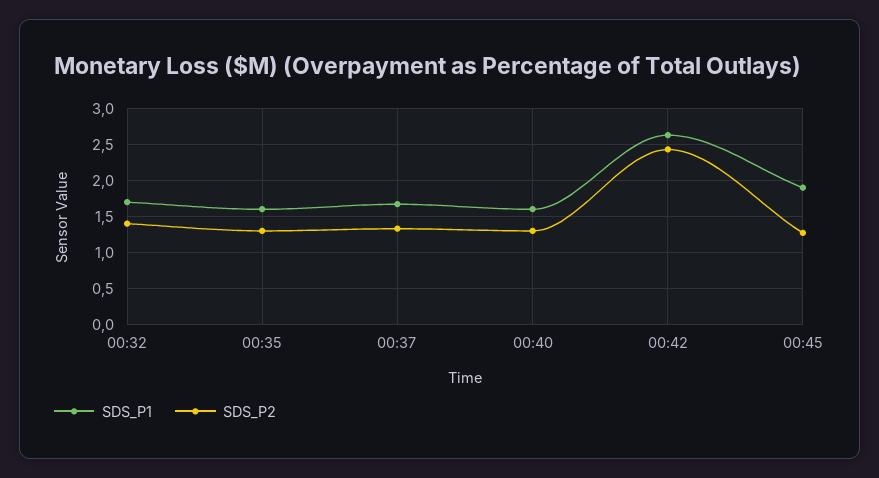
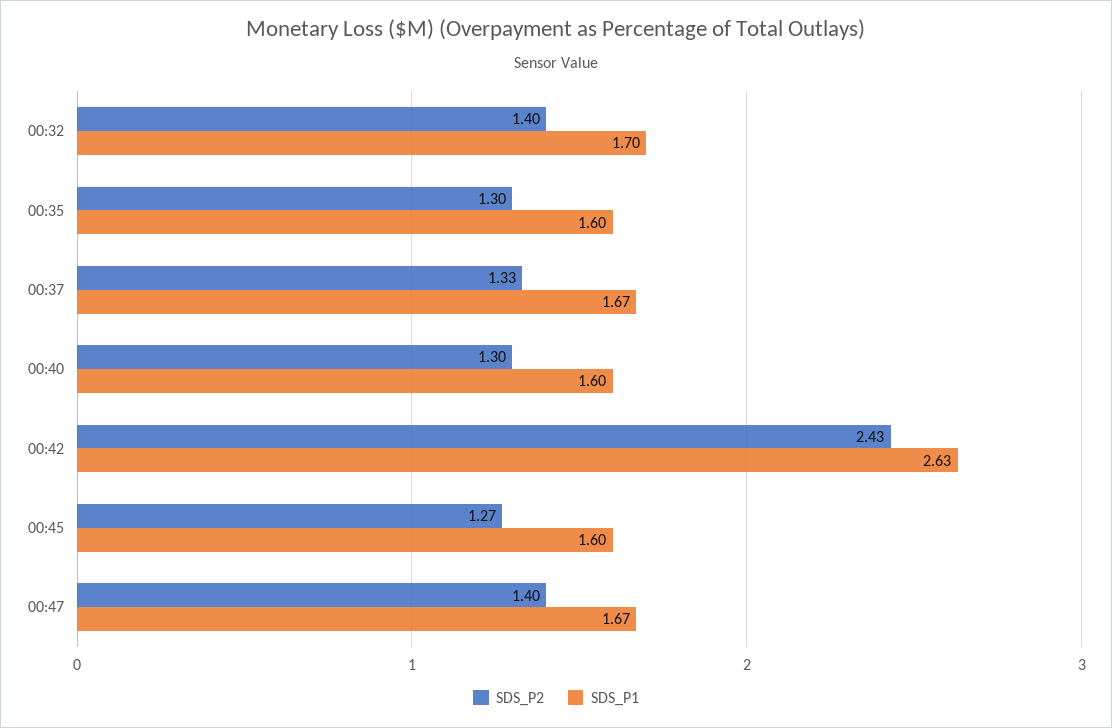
SDS_P1, 00:45: 1.9 -> 1.6
SDS_P2, 00:47: none -> 1.4
SDS_P1, 00:47: none -> 1.67

